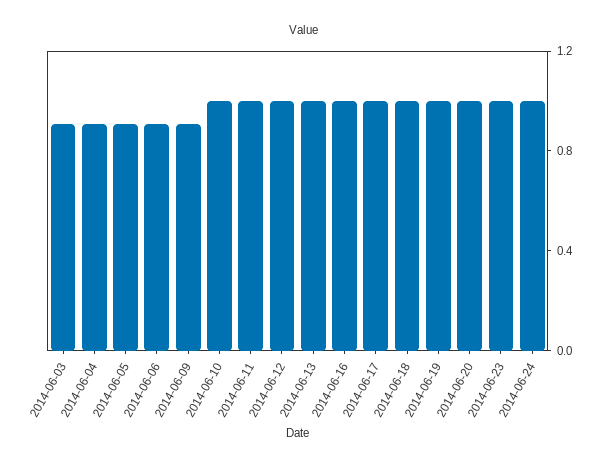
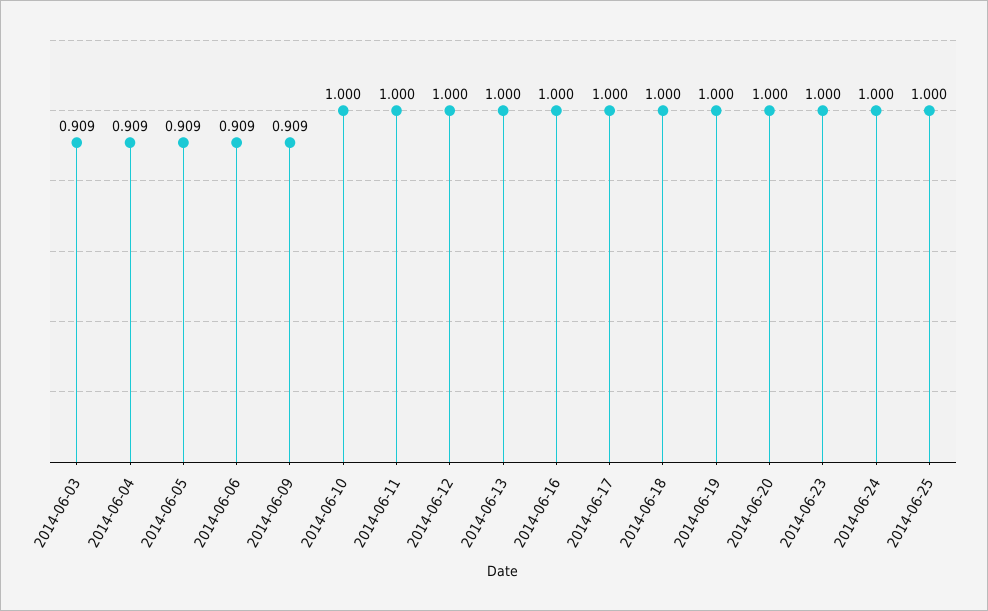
2014-06-25: none -> 1

